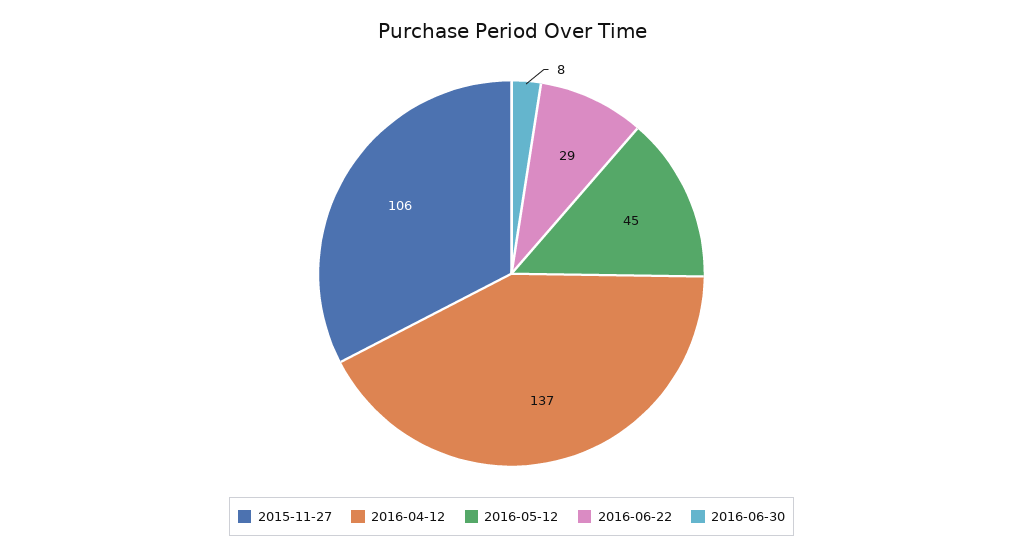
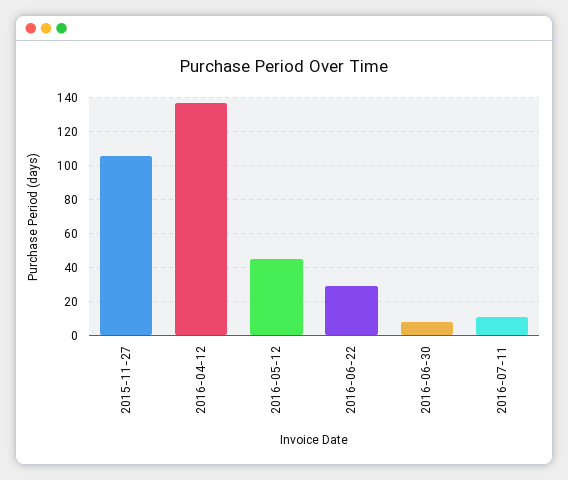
2016-07-11: none -> 10

